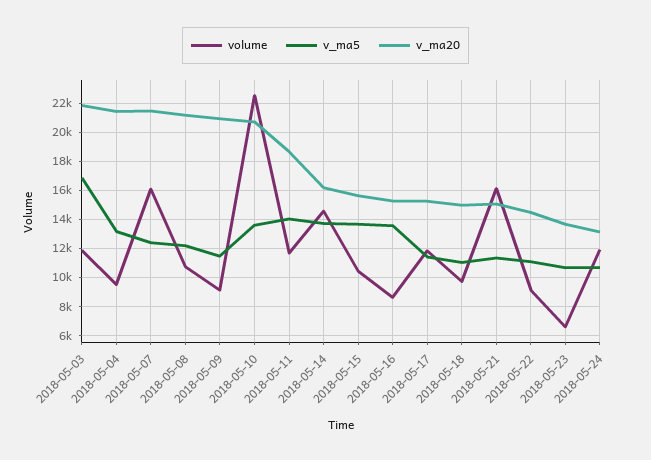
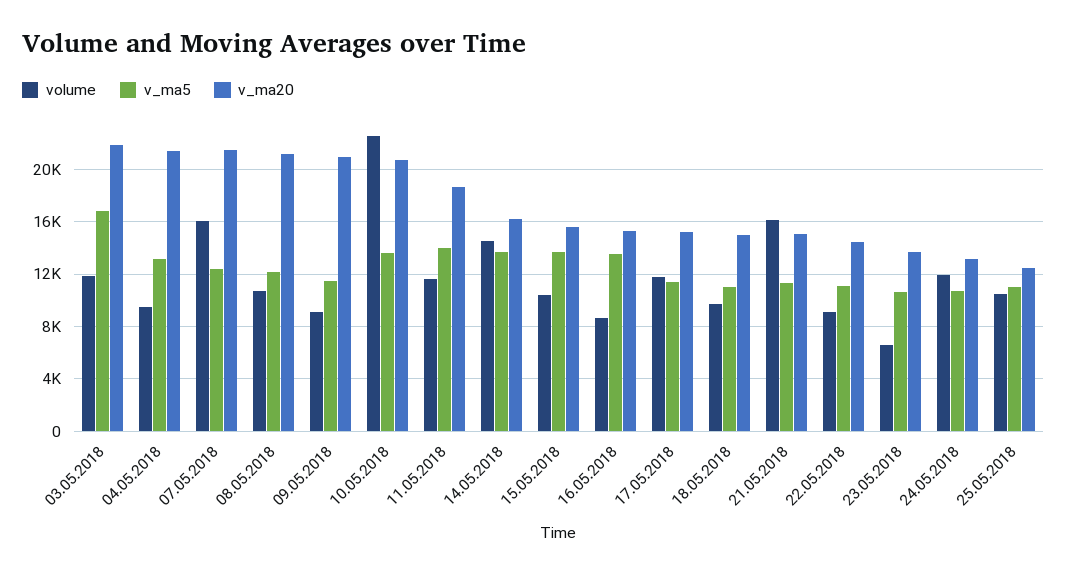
volume, 25.05.2018: none -> 10500
v_ma5, 25.05.2018: none -> 11000
v_ma20, 25.05.2018: none -> 12500

